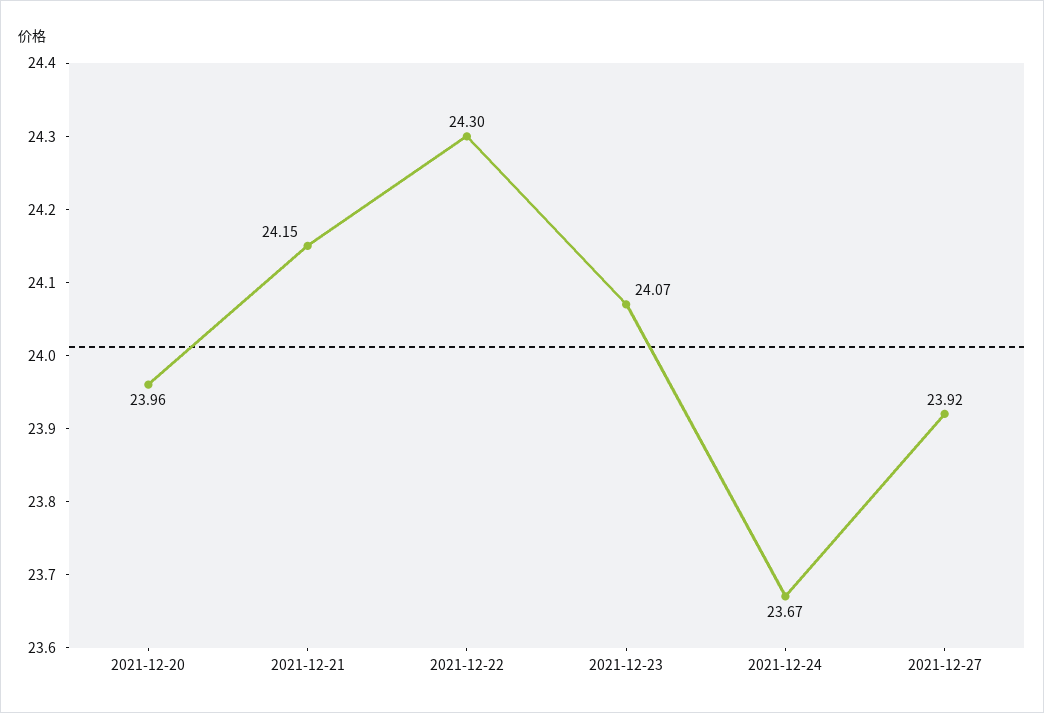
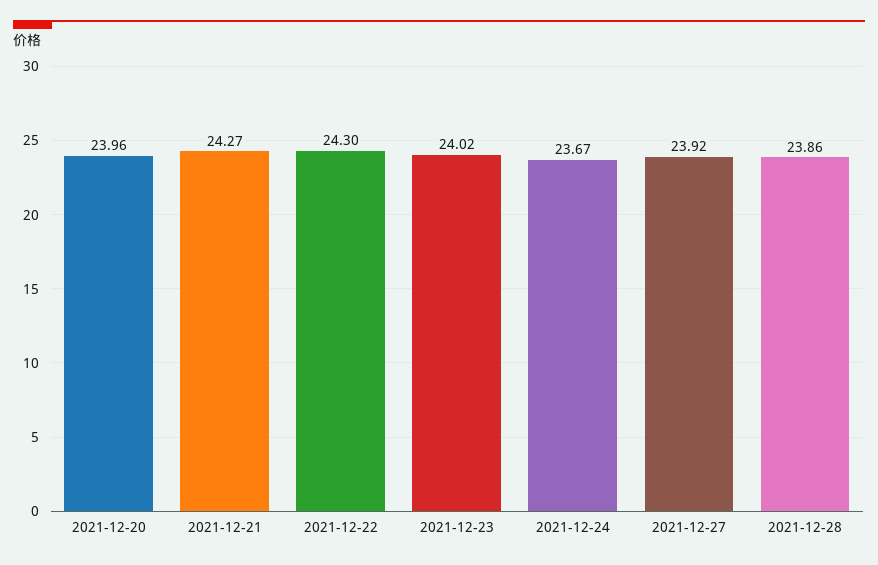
2021-12-21: 24.15 -> 24.27
2021-12-23: 24.07 -> 24.02
2021-12-28: none -> 23.86

